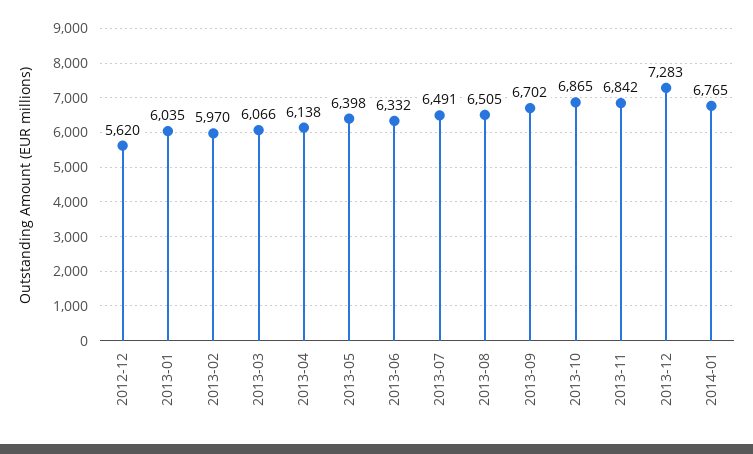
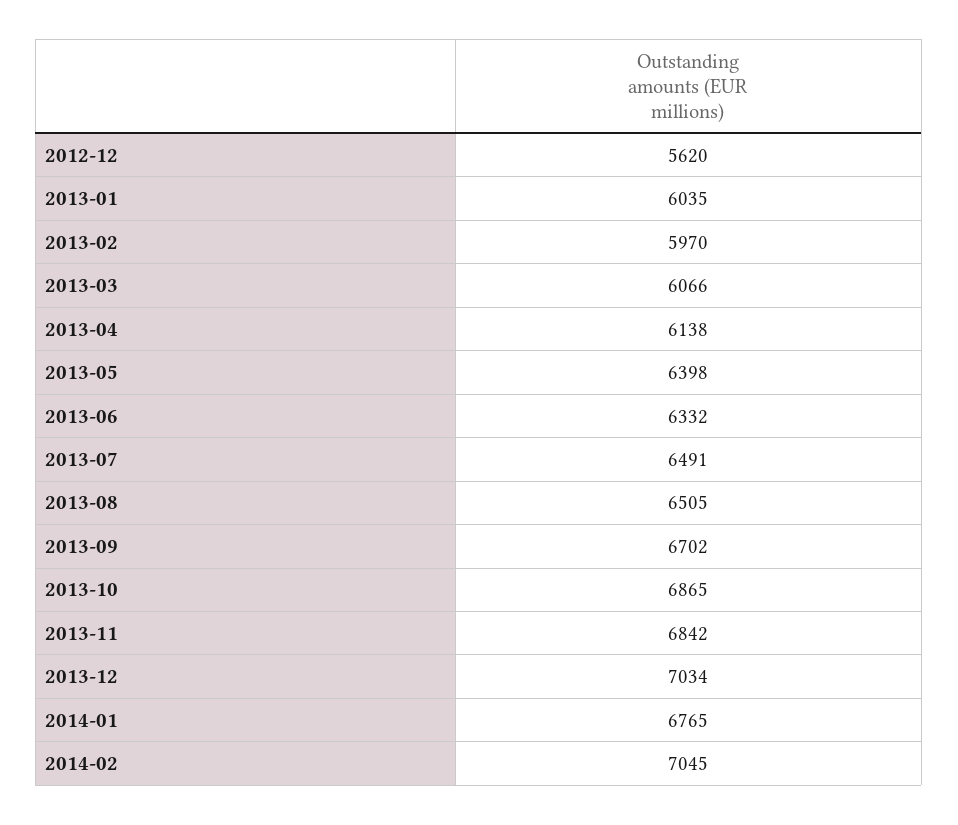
2013-12: 7283 -> 7034
2014-02: none -> 7045

